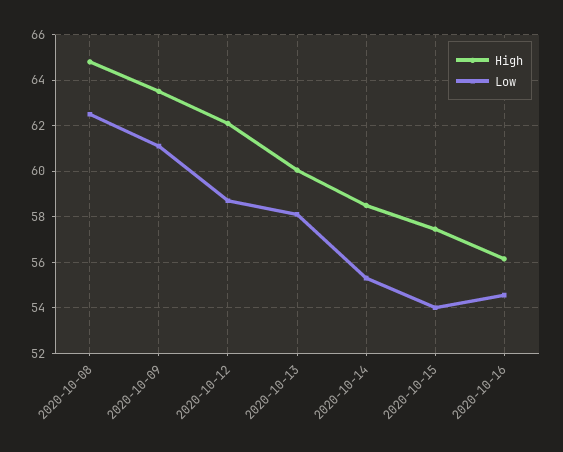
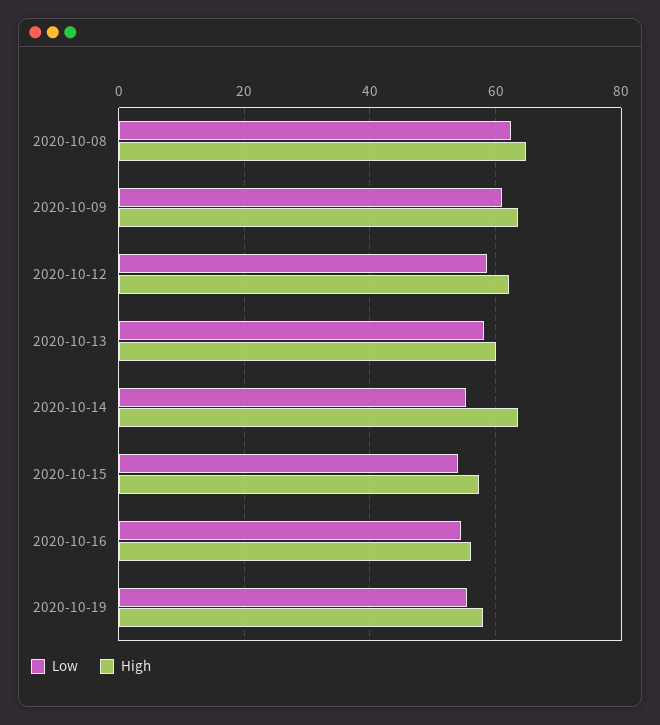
High, 2020-10-14: 58.5 -> 64
Low, 2020-10-19: none -> 56
High, 2020-10-19: none -> 58

